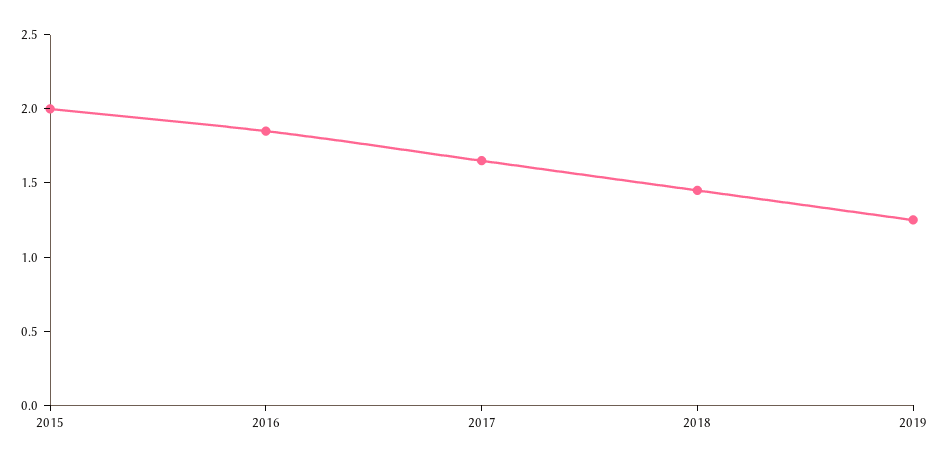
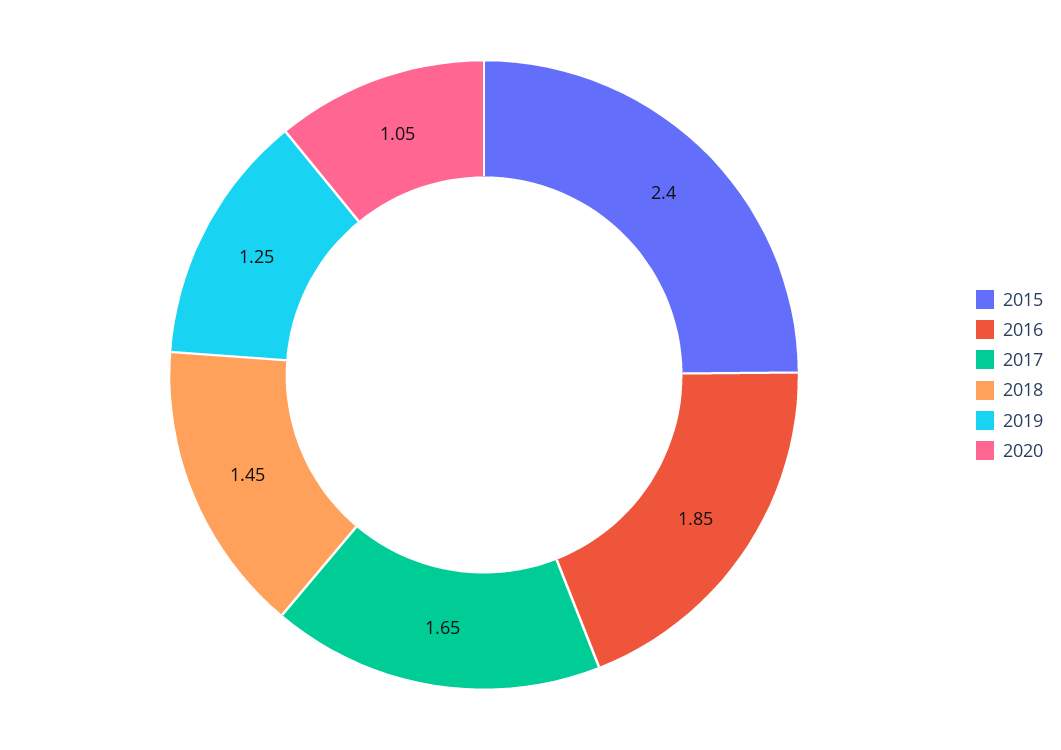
2015: 2 -> 2.4
2020: none -> 1.05

